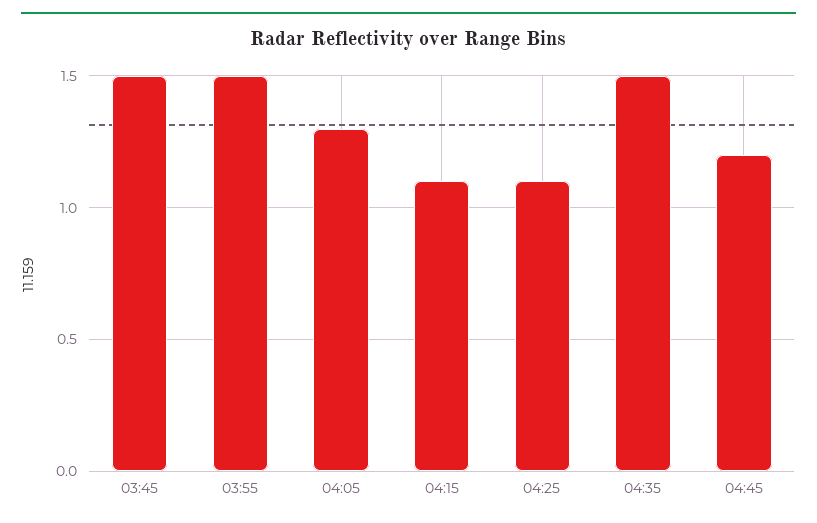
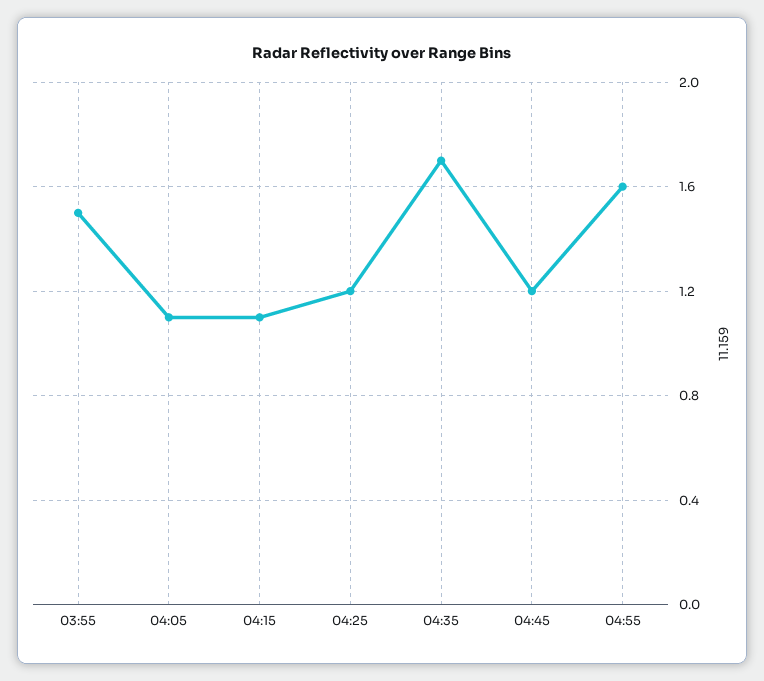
03:45: 1.5 -> none
04:05: 1.3 -> 1.1
04:25: 1.1 -> 1.2
04:35: 1.5 -> 1.7
04:55: none -> 1.6

